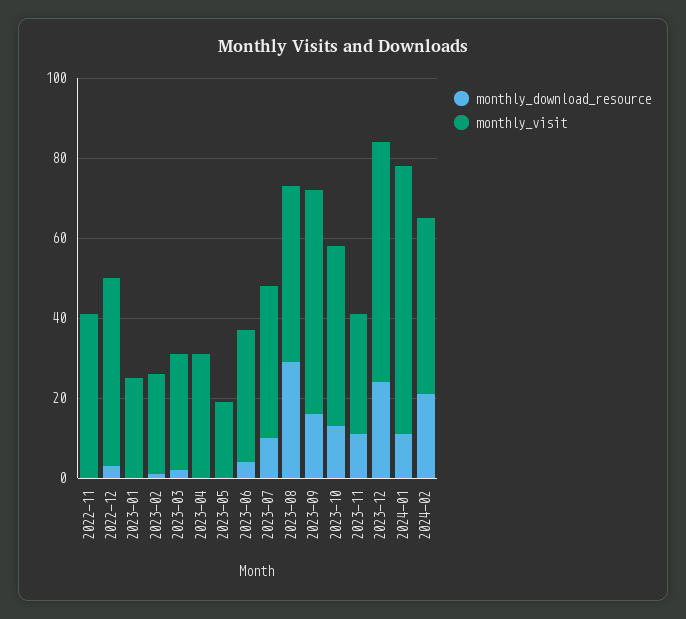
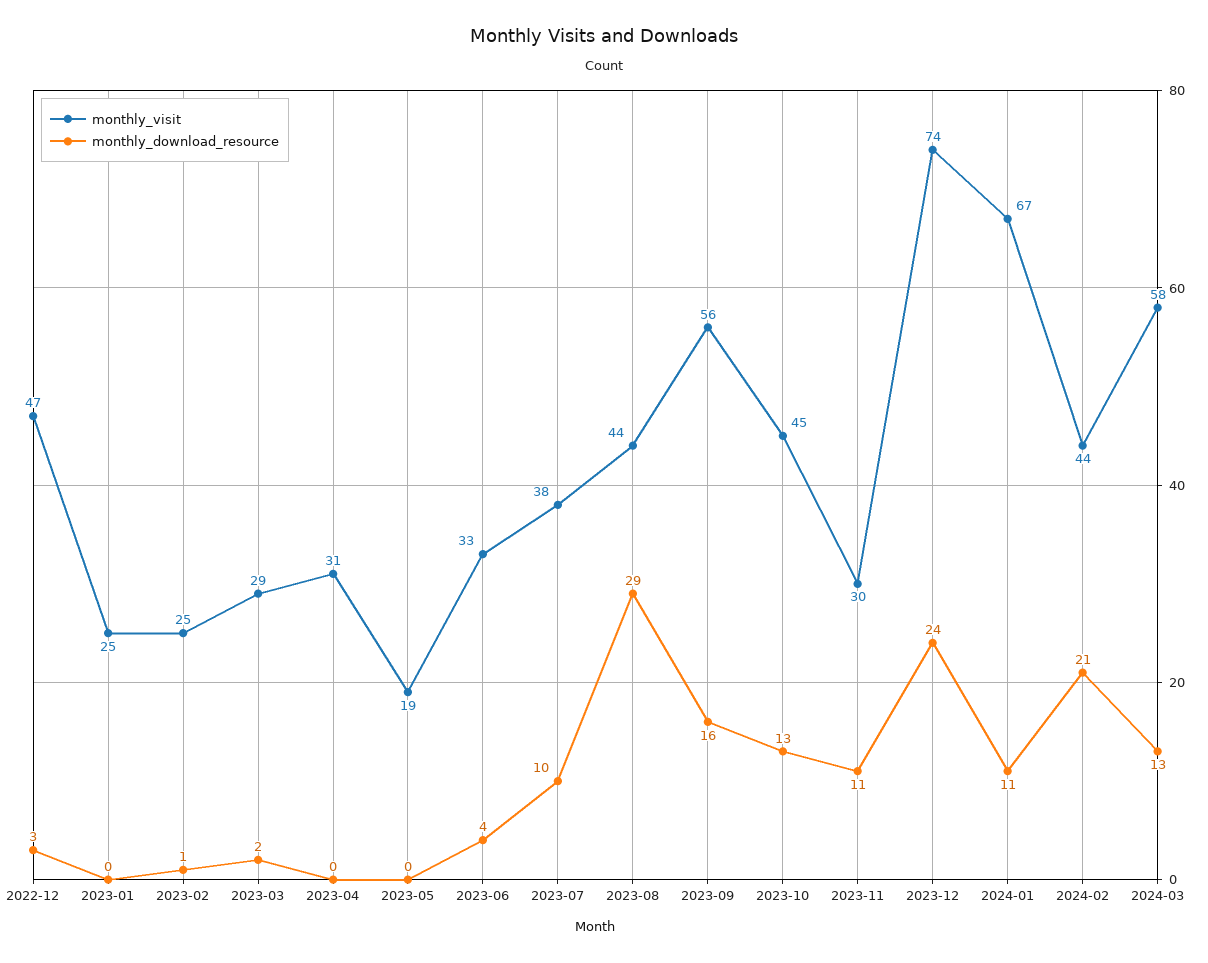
monthly_download_resource, 2022-11: 0 -> none
monthly_visit, 2022-11: 40 -> none
monthly_visit, 2023-12: 60 -> 74
monthly_visit, 2024-03: none -> 58
monthly_download_resource, 2024-03: none -> 13

